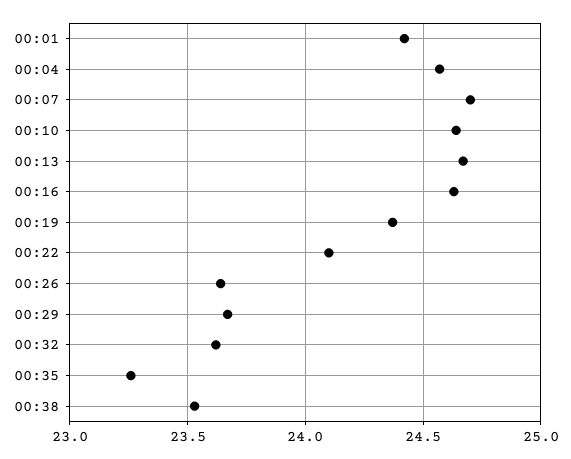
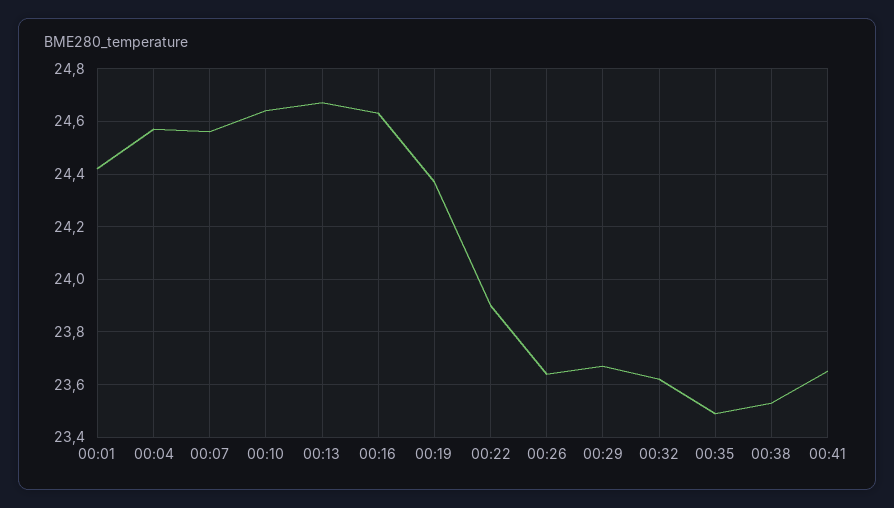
00:07: 24.7 -> 24.55
00:22: 24.1 -> 23.9
00:35: 23.25 -> 23.5
00:41: none -> 23.65

